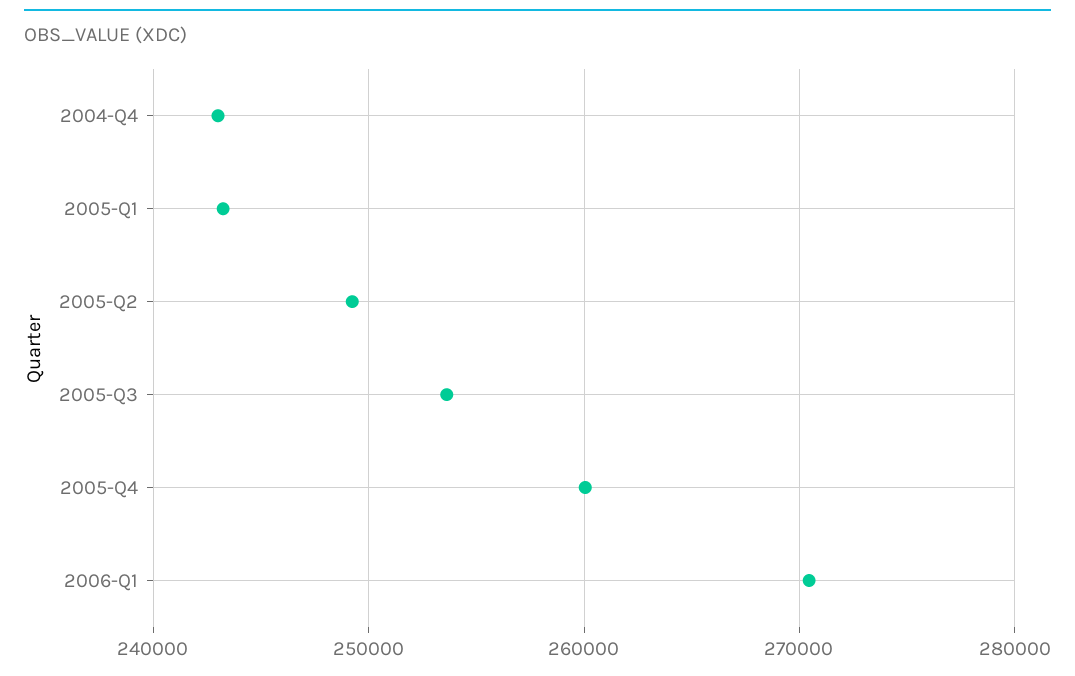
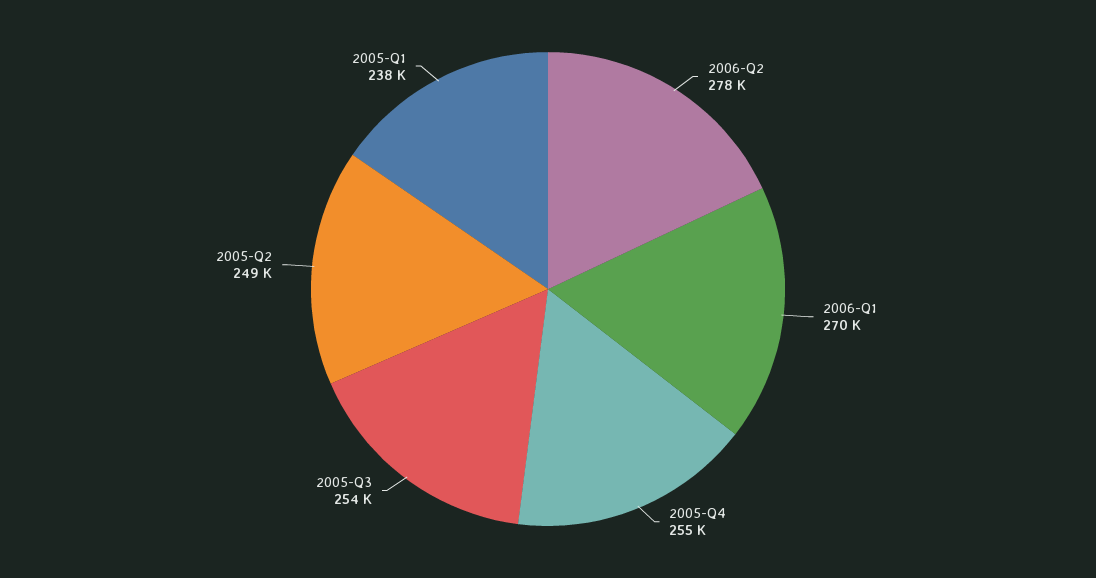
2004-Q4: 243000 -> none
2005-Q1: 243000 -> 238000
2005-Q4: 260000 -> 255000
2006-Q2: none -> 278000

